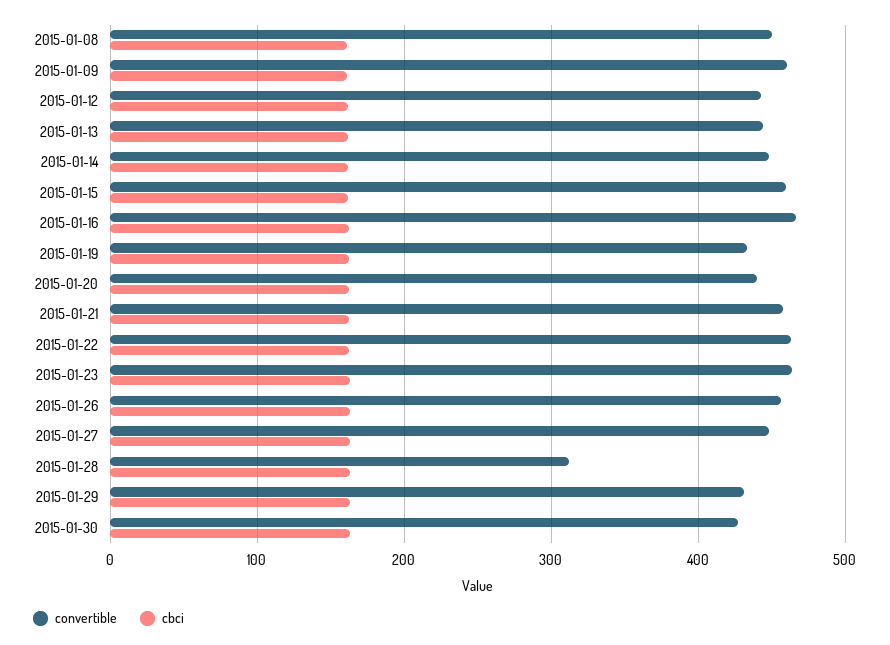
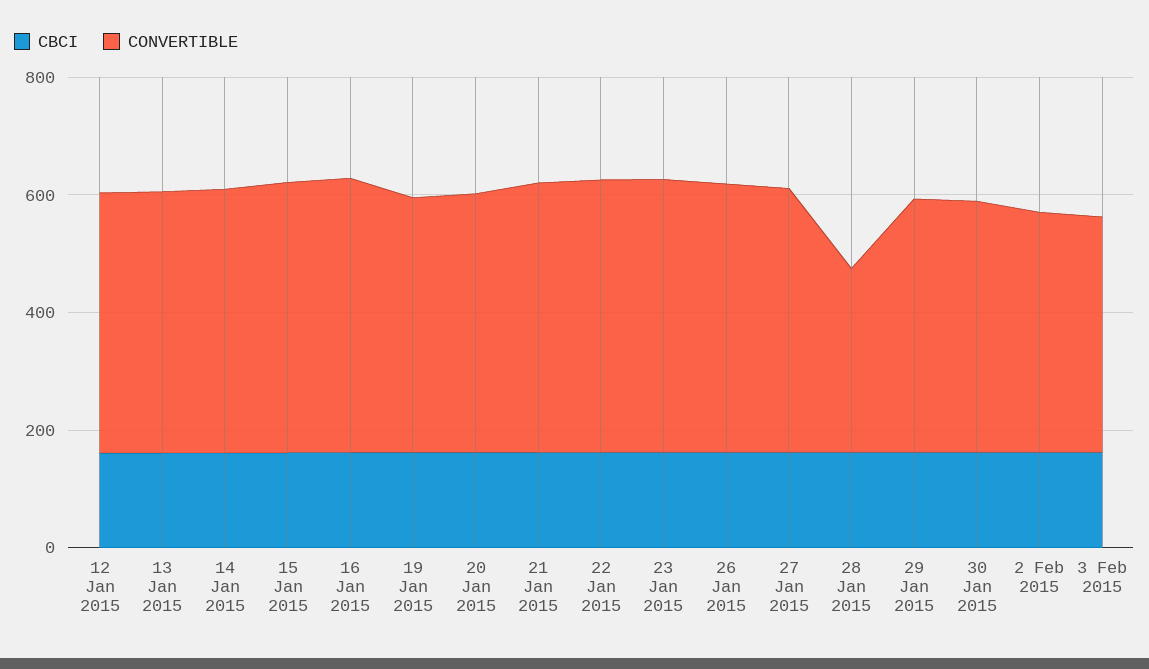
convertible, 2015-01-08: 450 -> none
cbci, 2015-01-08: 160 -> none
convertible, 2015-01-09: 460 -> none
cbci, 2015-01-09: 160 -> none
cbci, 2 Feb 2015: none -> 150
convertible, 2 Feb 2015: none -> 400
cbci, 3 Feb 2015: none -> 150
convertible, 3 Feb 2015: none -> 400

